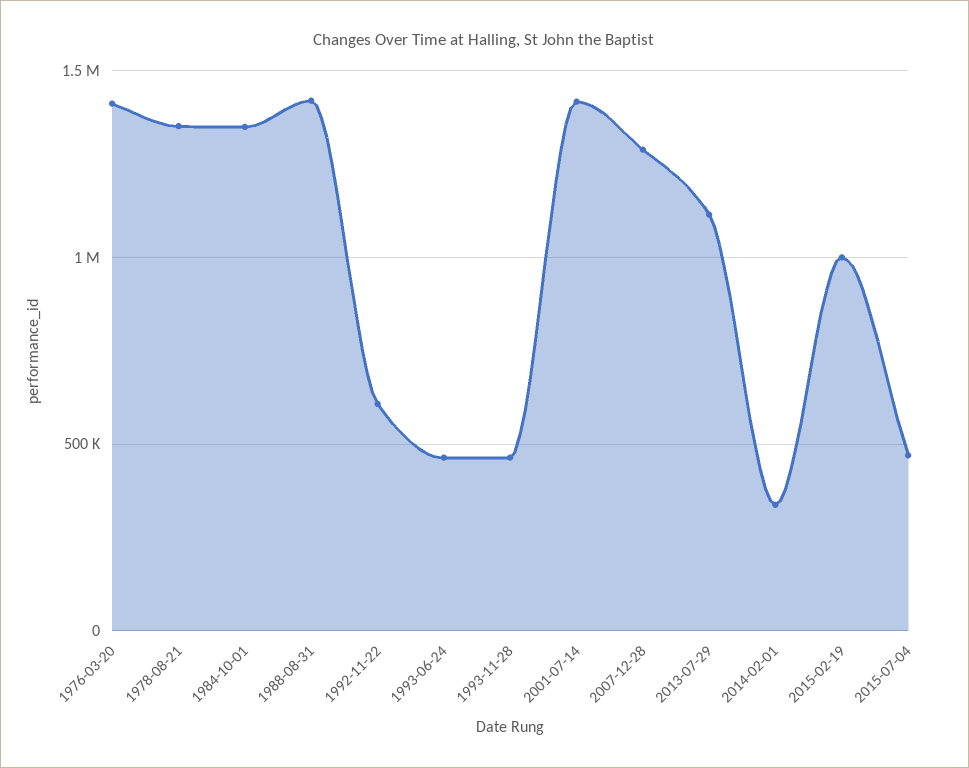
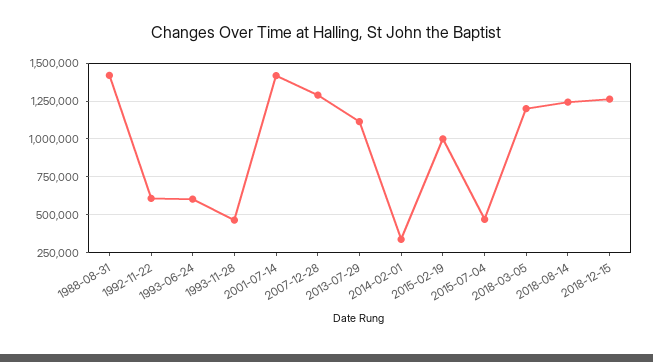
1976-03-20: 1400000 -> none
1978-08-21: 1350000 -> none
1984-10-01: 1350000 -> none
1993-06-24: 450000 -> 600000
2018-03-05: none -> 1200000
2018-08-14: none -> 1250000
2018-12-15: none -> 1250000

